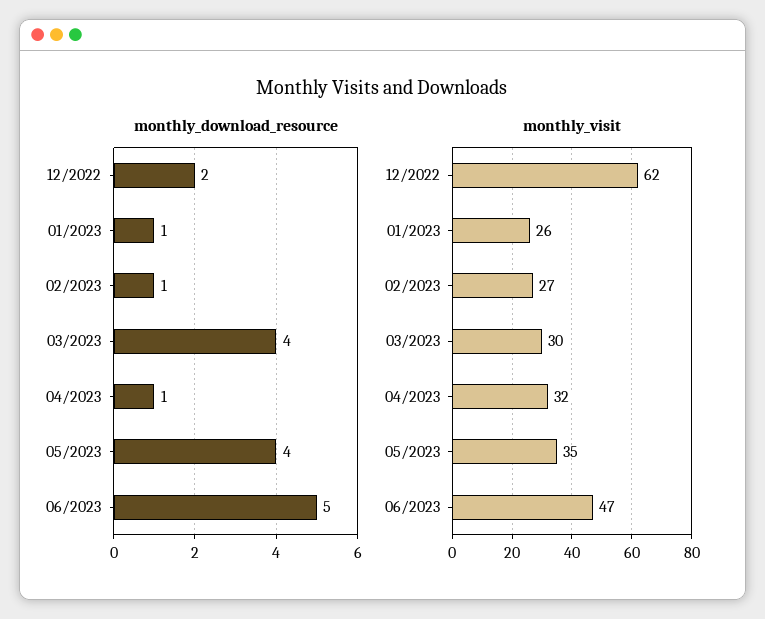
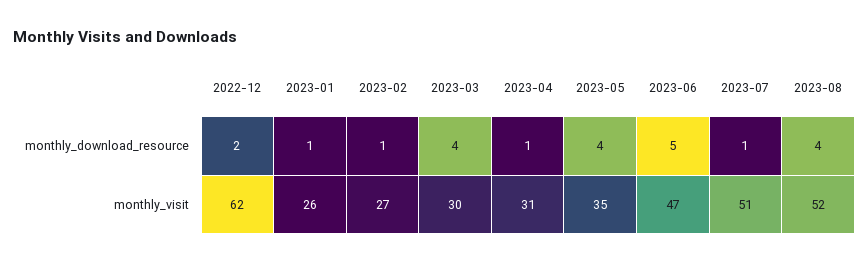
monthly_visit, 04/2023: 32 -> 31
monthly_download_resource, 2023-07: none -> 1
monthly_download_resource, 2023-08: none -> 4
monthly_visit, 2023-07: none -> 51
monthly_visit, 2023-08: none -> 52

